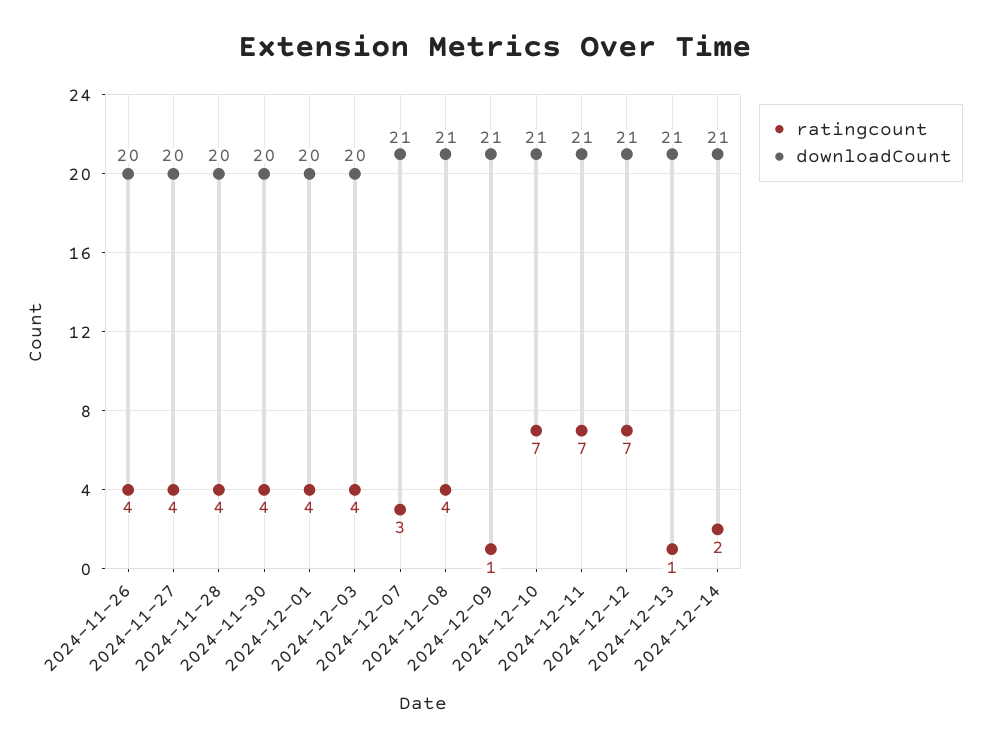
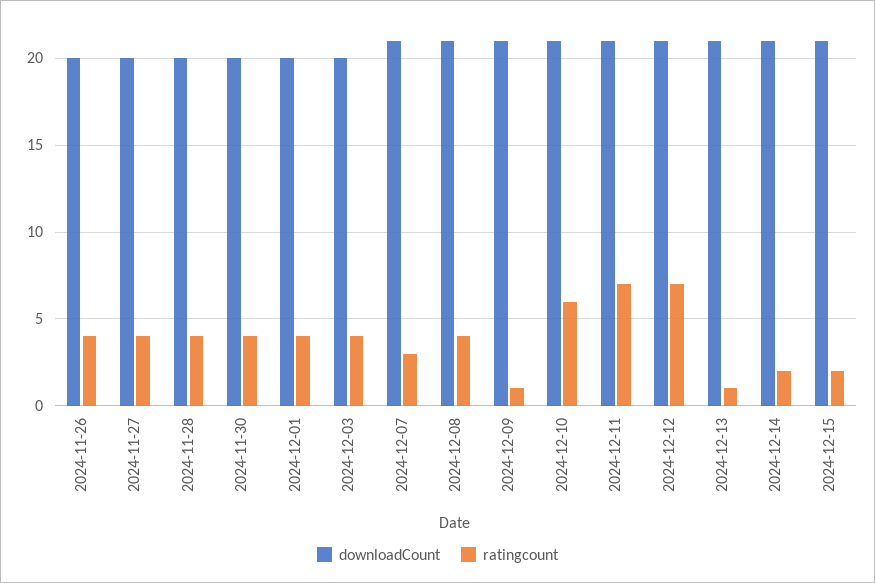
ratingcount, 2024-12-10: 7 -> 6
downloadCount, 2024-12-15: none -> 21
ratingcount, 2024-12-15: none -> 2

